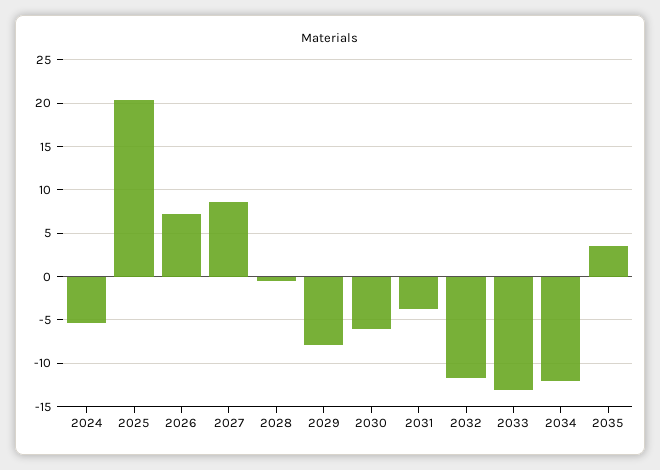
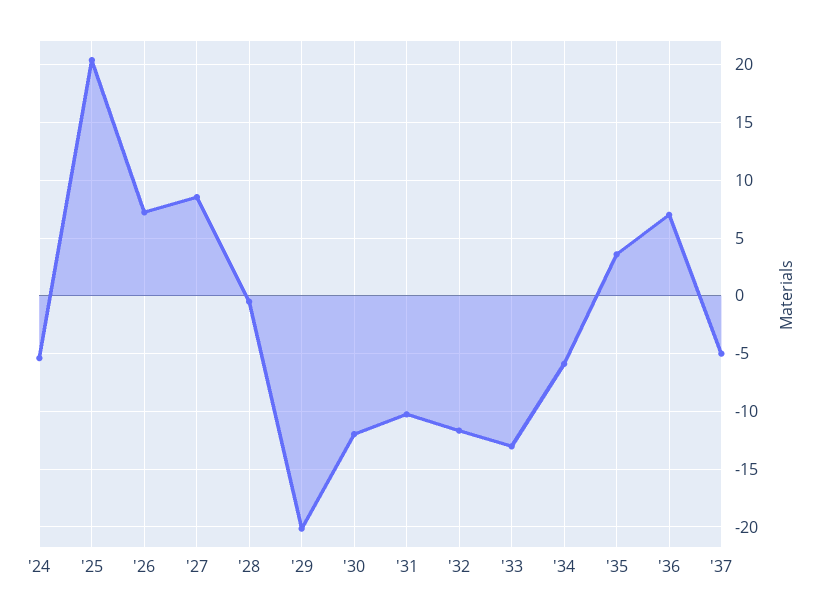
2029: -8 -> -20
2030: -6 -> -12
2031: -4 -> -10
2034: -12 -> -6
'36: none -> 7
'37: none -> -5

